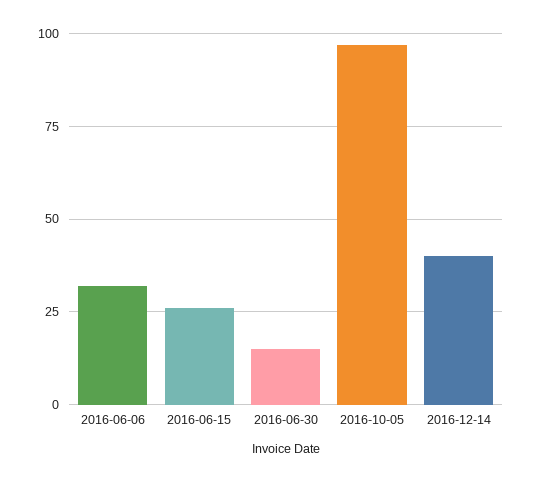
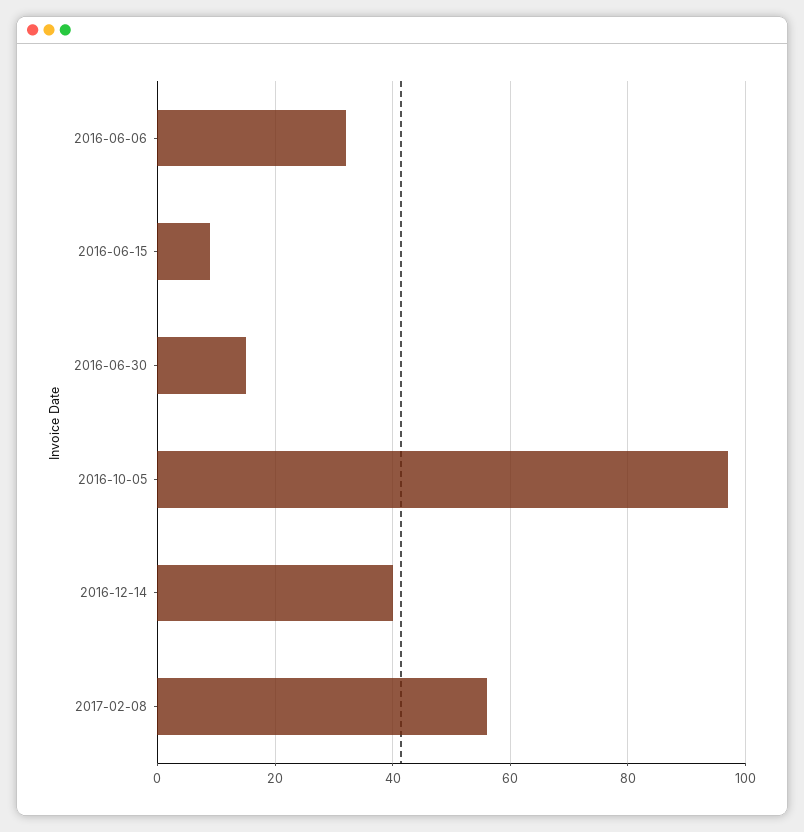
2016-06-15: 25 -> 10
2017-02-08: none -> 55

